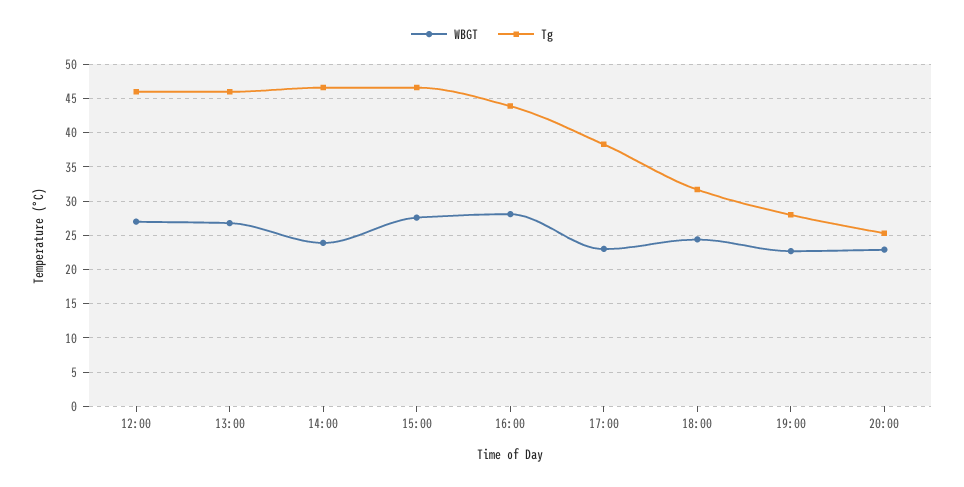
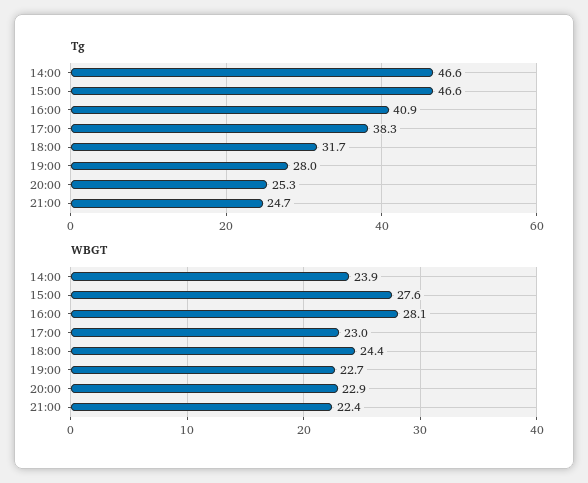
WBGT, 12:00: 27 -> none
Tg, 12:00: 46 -> none
WBGT, 13:00: 27 -> none
Tg, 13:00: 46 -> none
Tg, 16:00: 44 -> 40.9
Tg, 21:00: none -> 24.7
WBGT, 21:00: none -> 22.4

